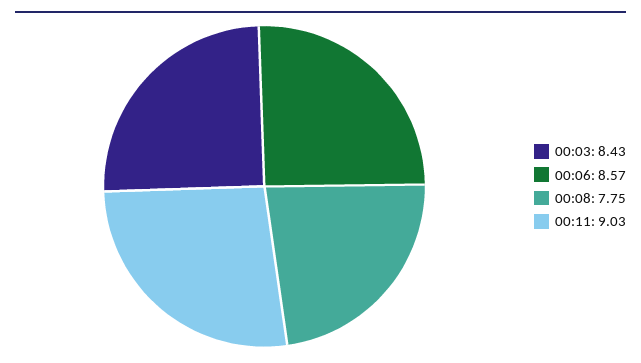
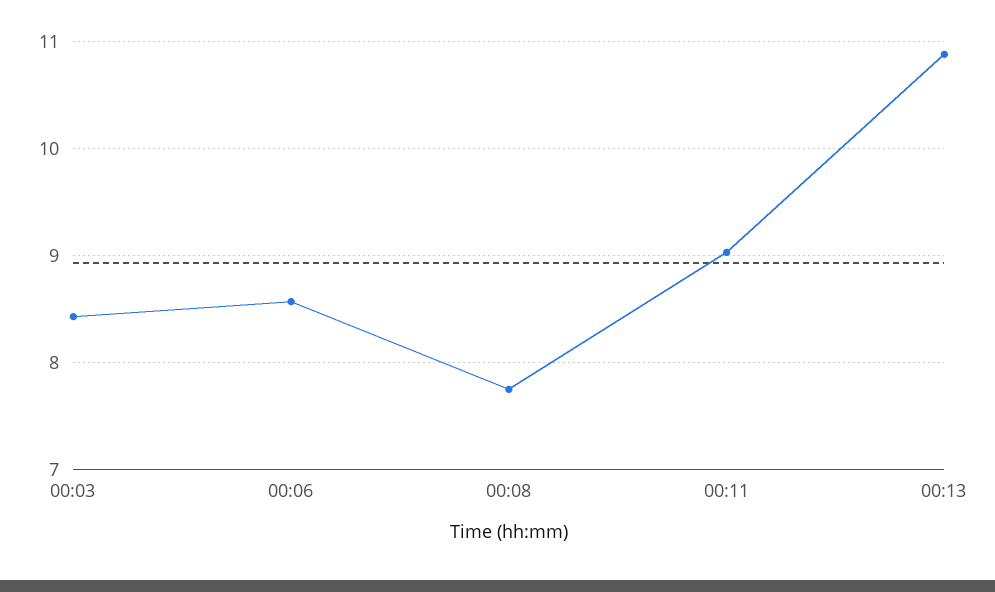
00:13: none -> 10.9

